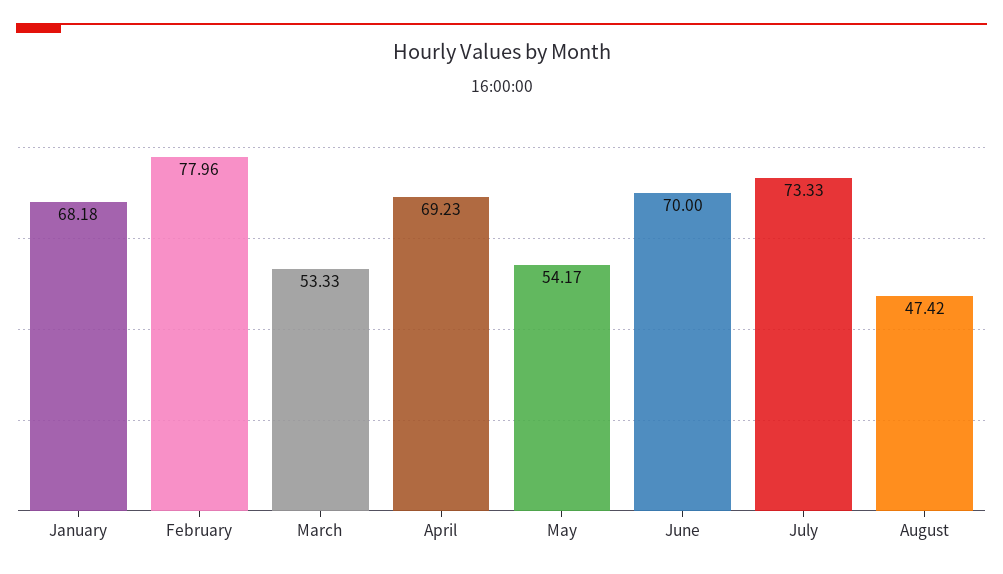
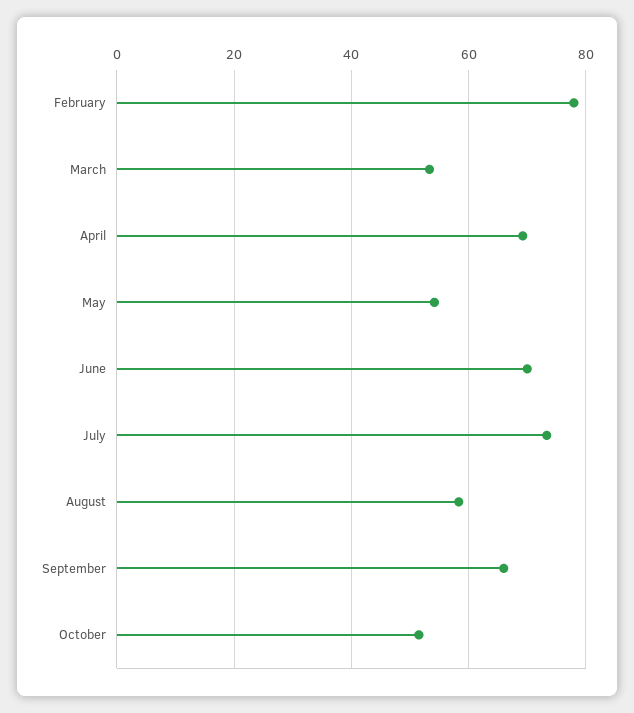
January: 68.18 -> none
August: 47.42 -> 58
September: none -> 66
October: none -> 52

